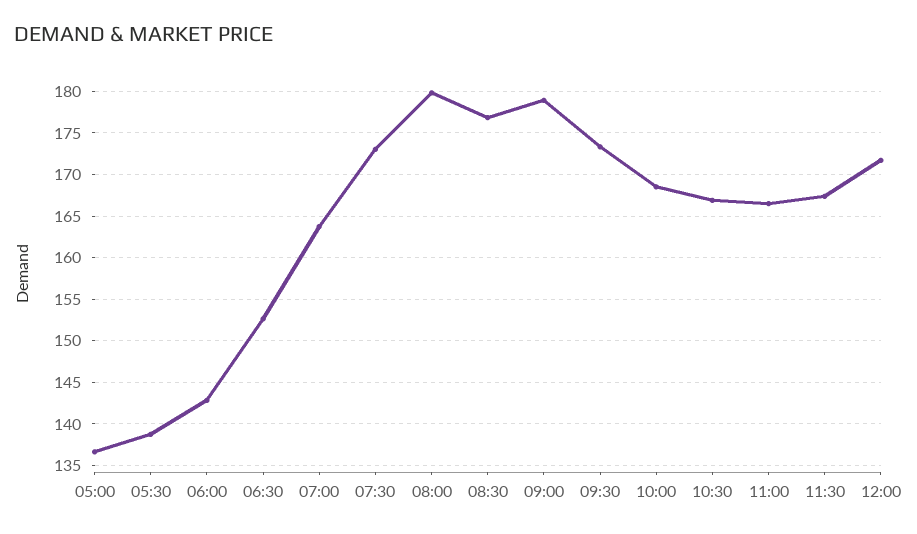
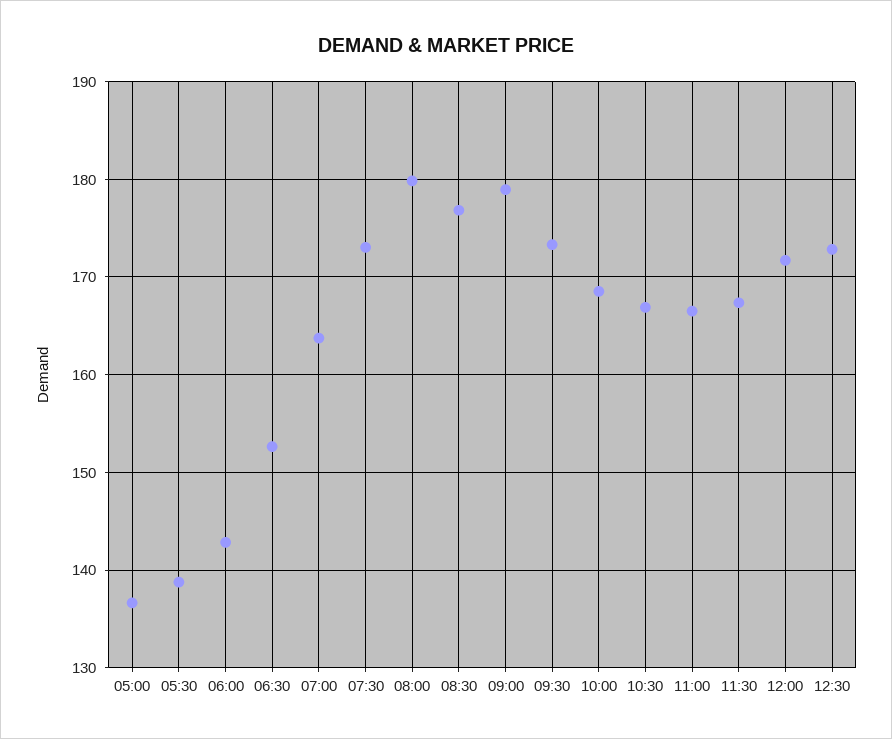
12:30: none -> 173

